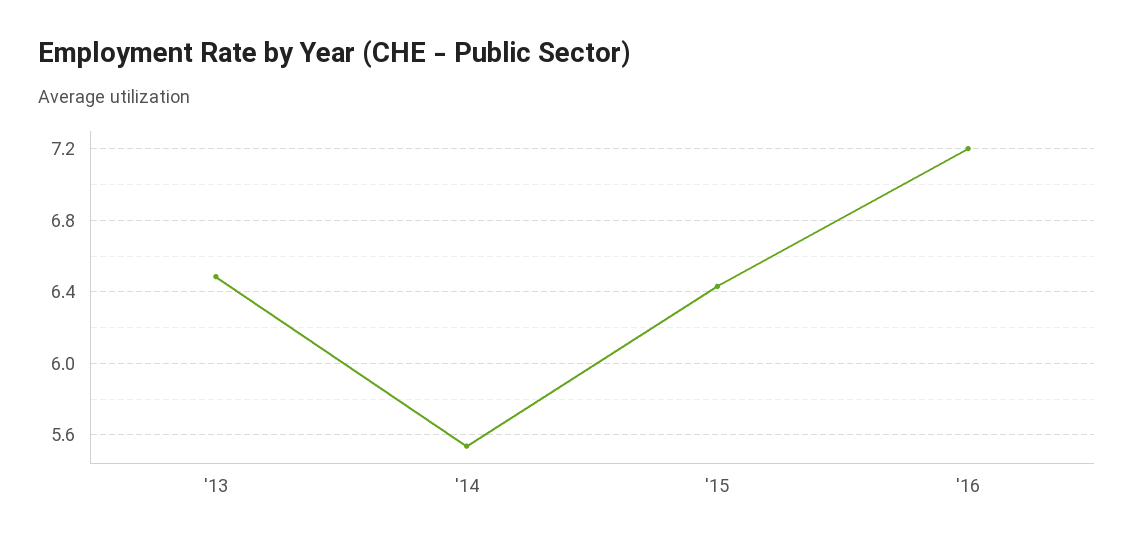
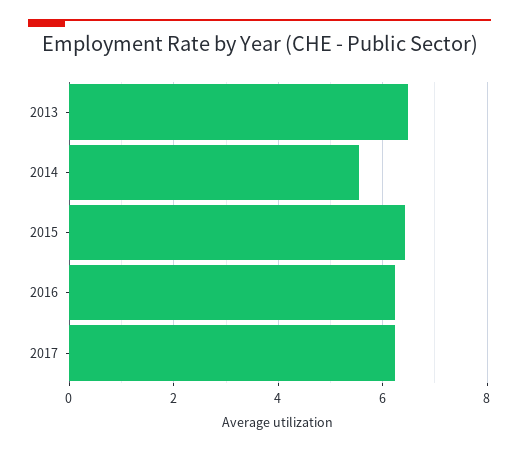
'16: 7.2 -> 6.2
2017: none -> 6.2

